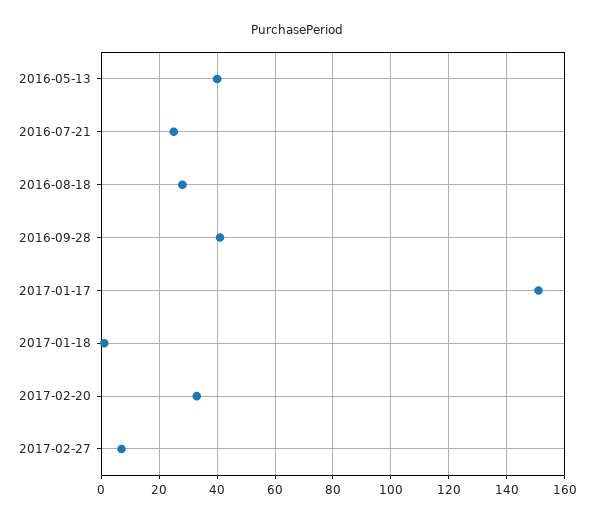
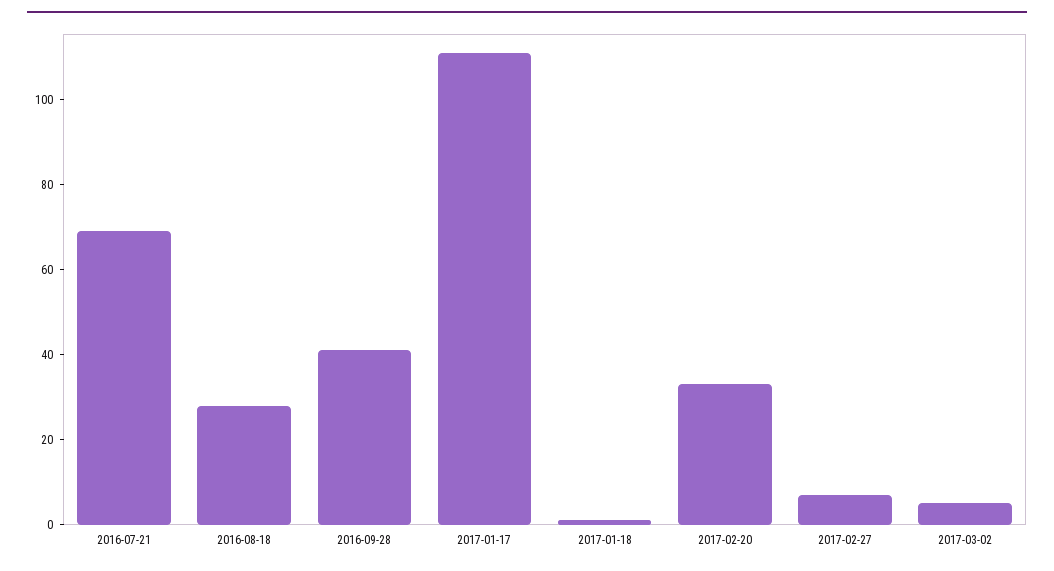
2016-05-13: 40 -> none
2016-07-21: 25 -> 70
2017-01-17: 150 -> 110
2017-03-02: none -> 5

